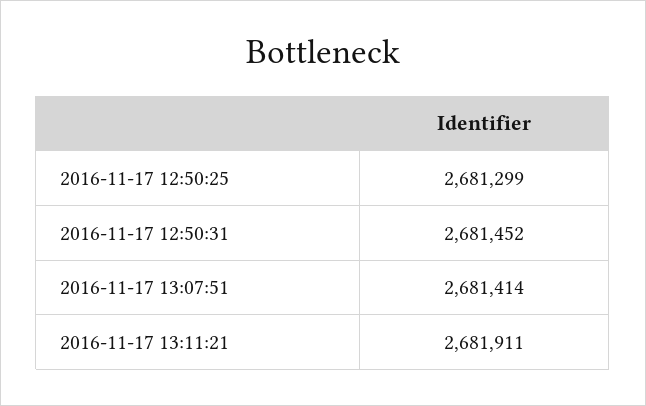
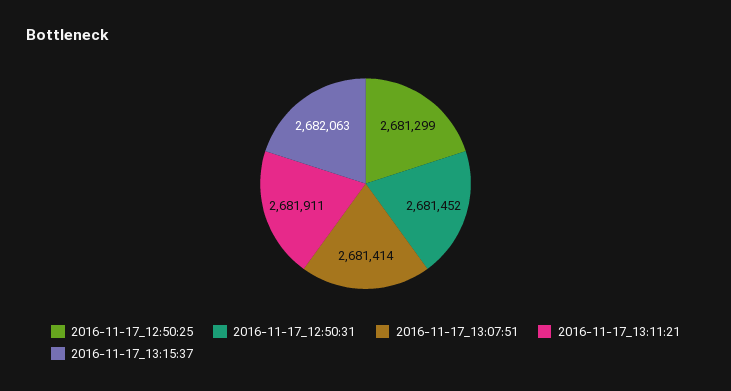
2016-11-17_13:15:37: none -> 2682063

